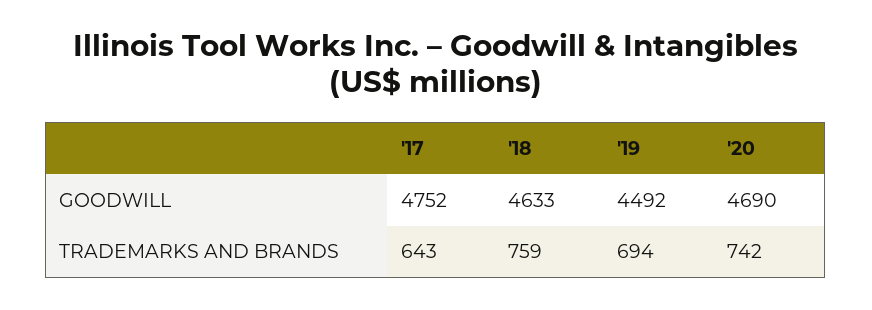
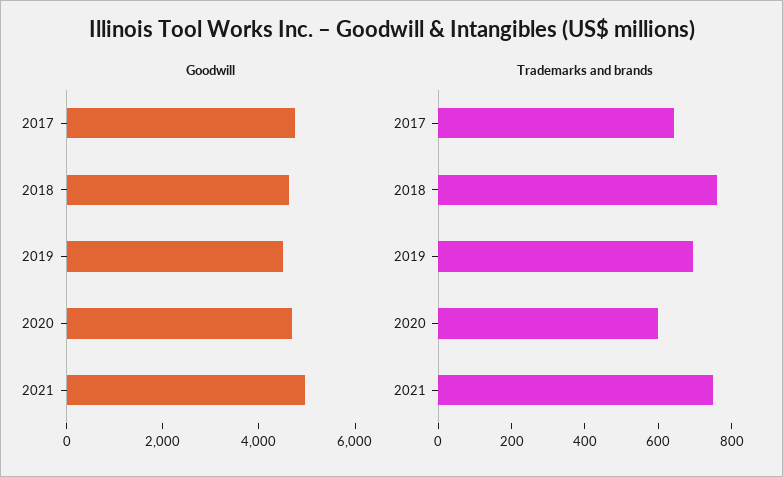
TRADEMARKS AND BRANDS, '20: 742 -> 600
GOODWILL, 2021: none -> 5000
TRADEMARKS AND BRANDS, 2021: none -> 750

